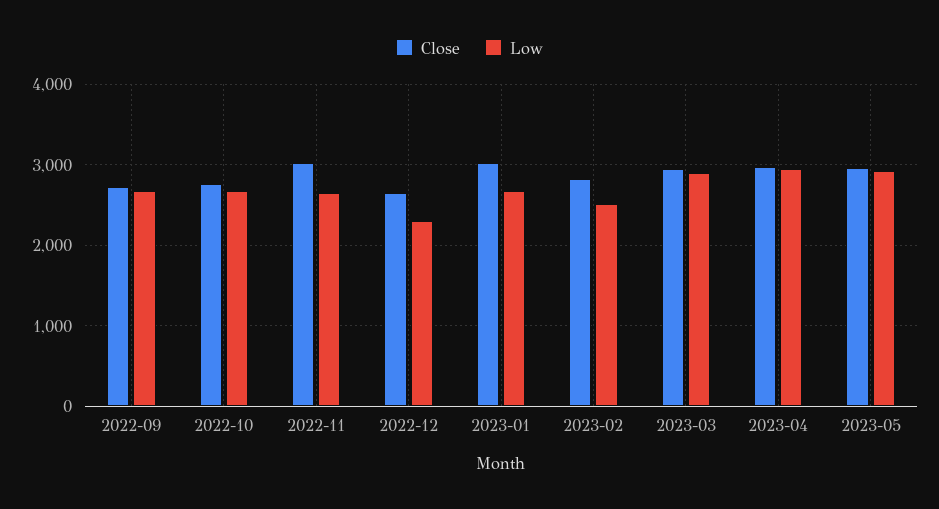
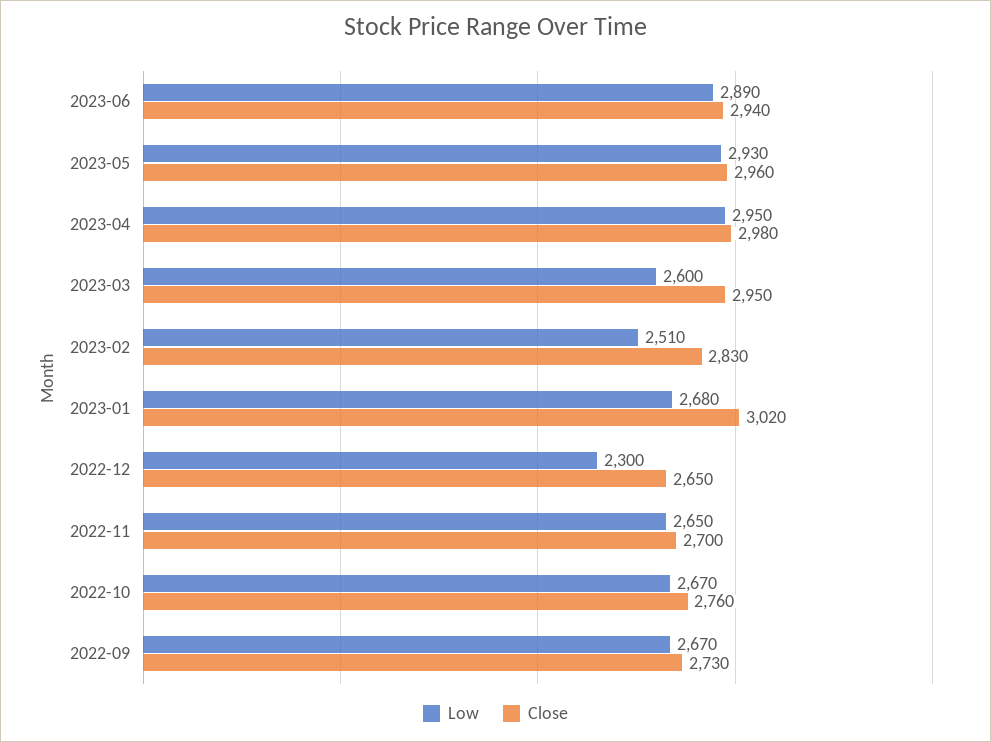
Close, 2022-11: 3000 -> 2700
Low, 2023-03: 2900 -> 2600
Low, 2023-06: none -> 2890
Close, 2023-06: none -> 2940

